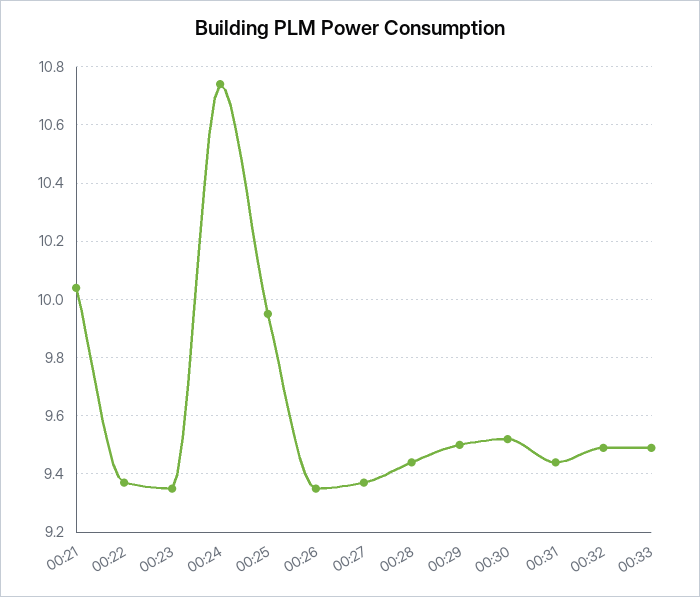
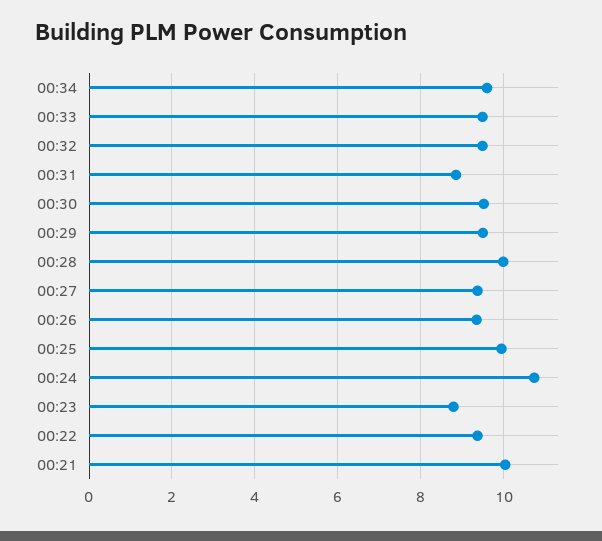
00:23: 9.35 -> 8.8
00:28: 9.45 -> 10
00:31: 9.45 -> 8.8
00:34: none -> 9.6

